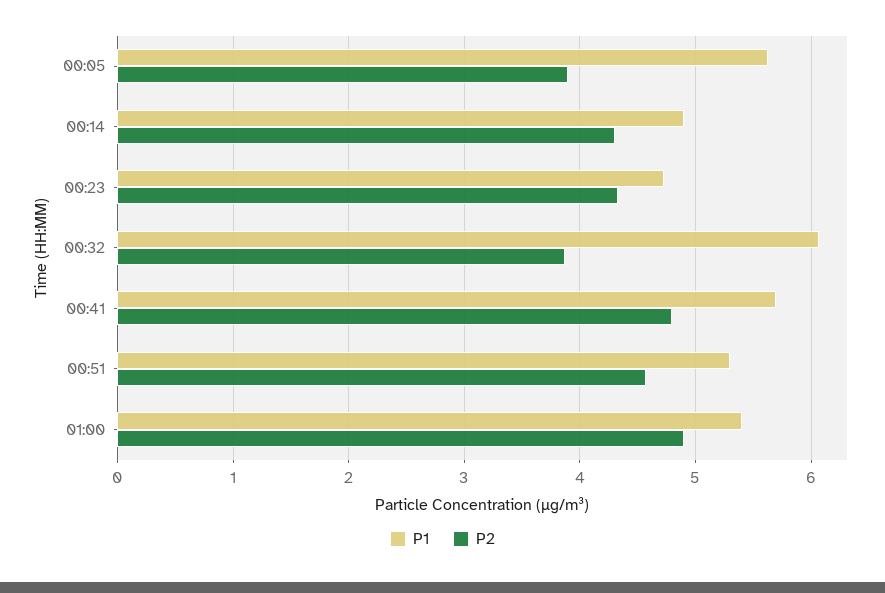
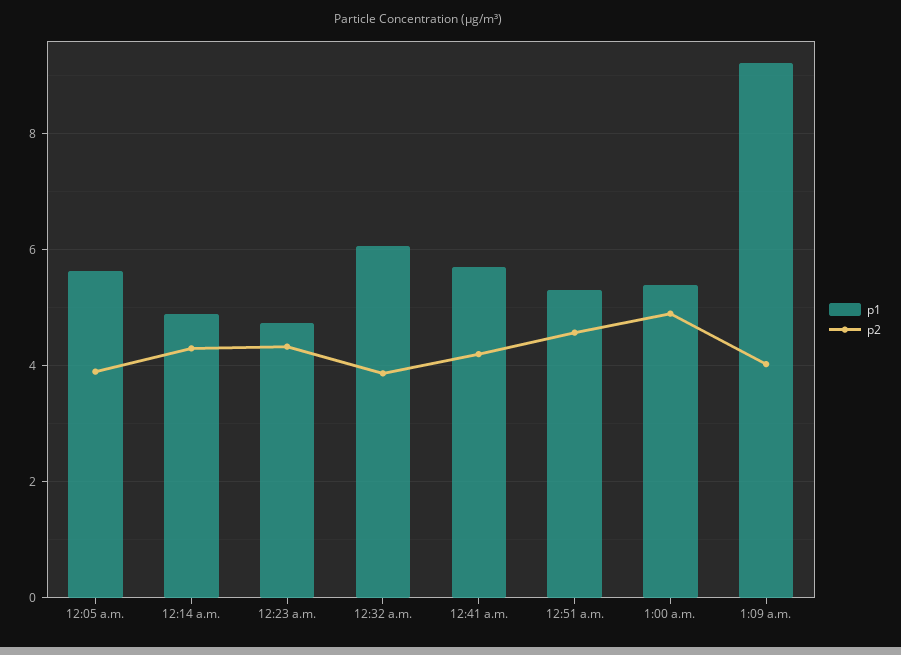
P2, 00:41: 4.8 -> 4.2
P1, 1:09 a.m.: none -> 9.2
P2, 1:09 a.m.: none -> 4

